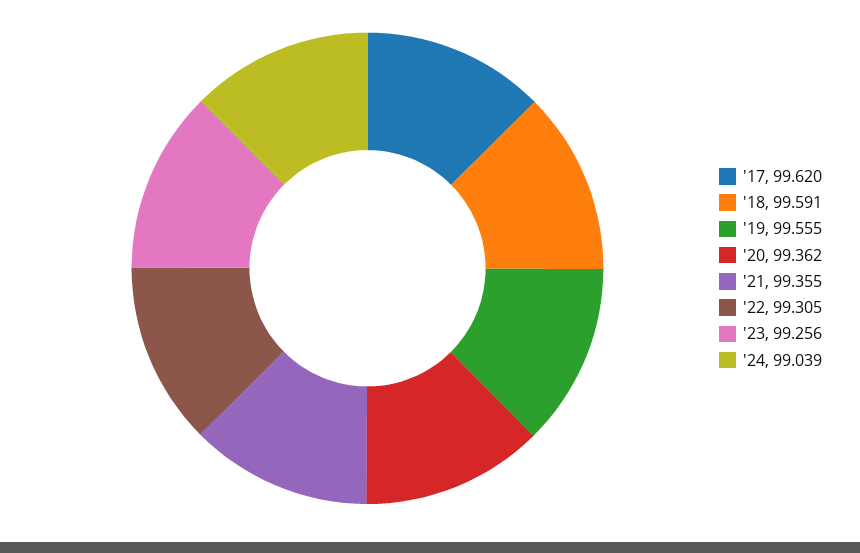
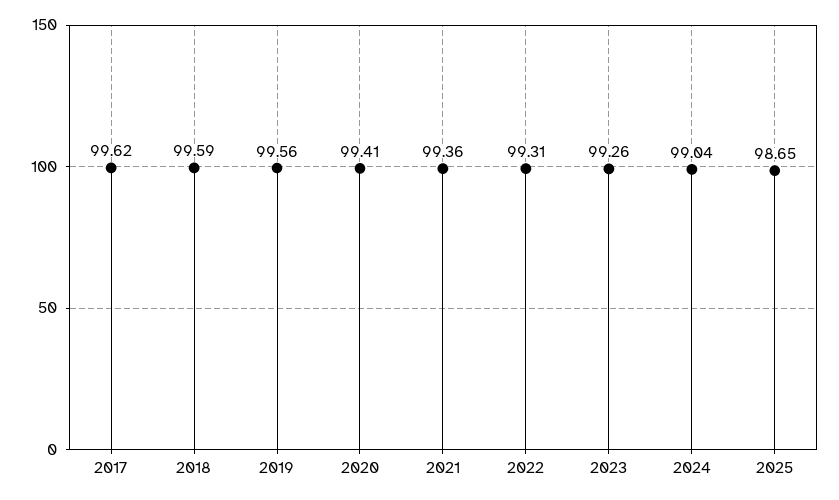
'20: 99.362 -> 99.41
2025: none -> 98.65

